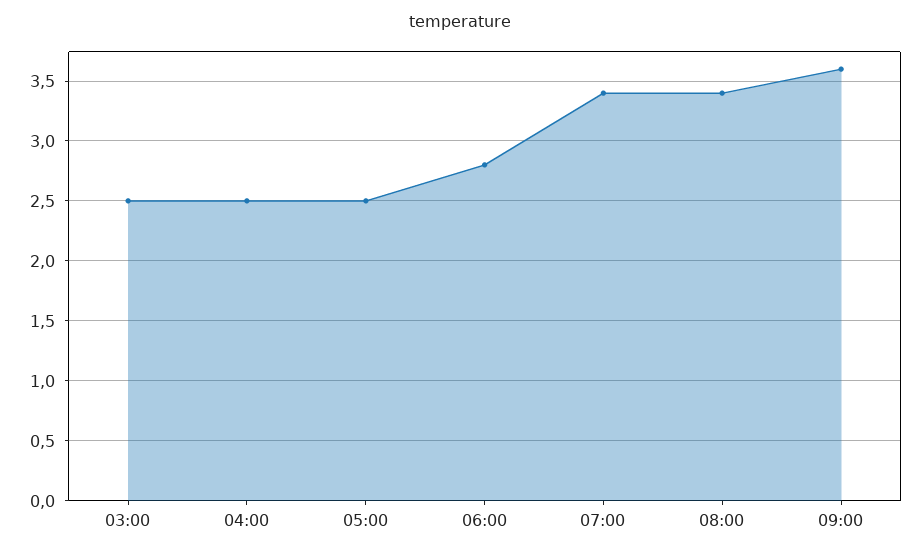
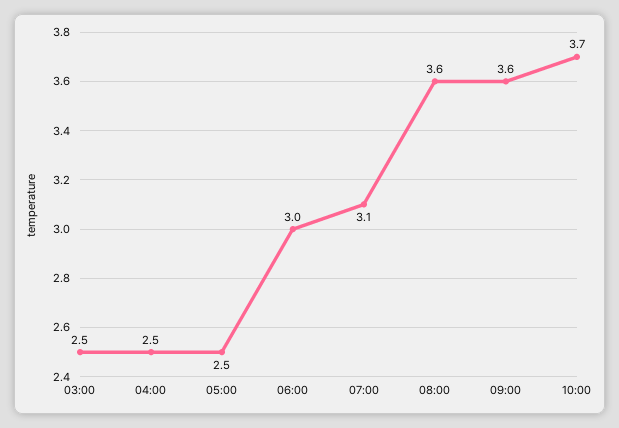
06:00: 2.8 -> 3
07:00: 3.4 -> 3.1
08:00: 3.4 -> 3.6
10:00: none -> 3.7

